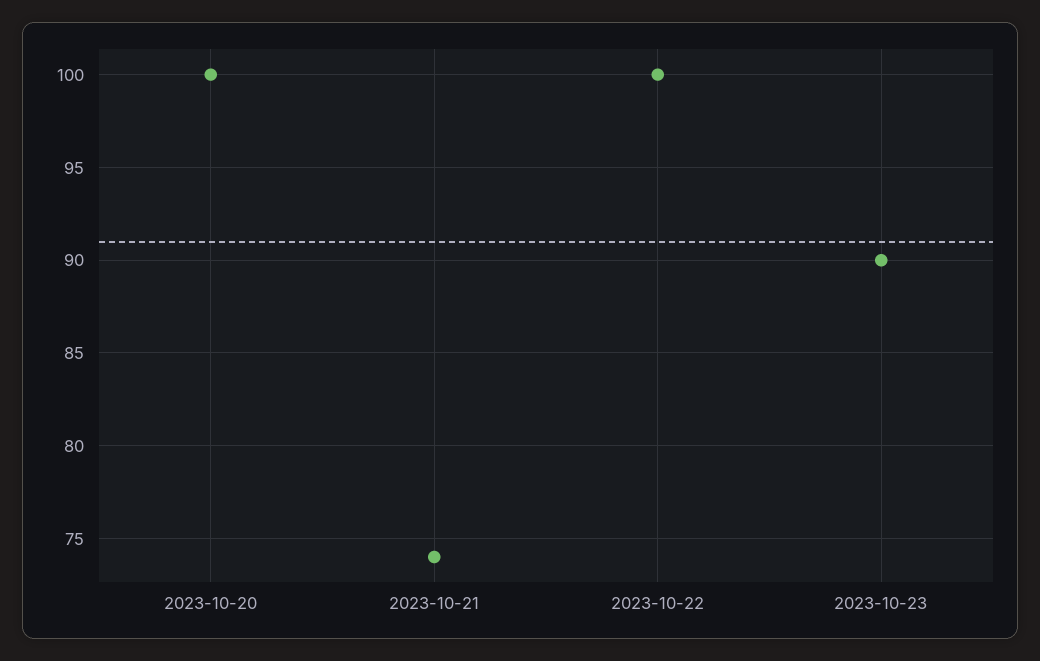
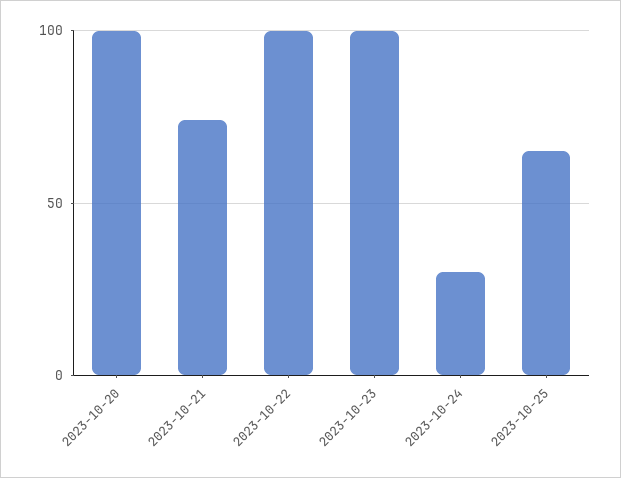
2023-10-23: 90 -> 100
2023-10-24: none -> 30
2023-10-25: none -> 65

